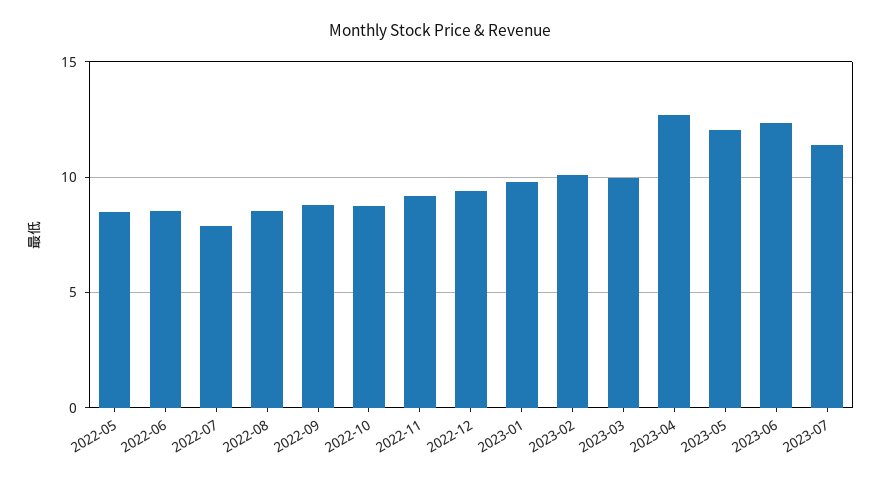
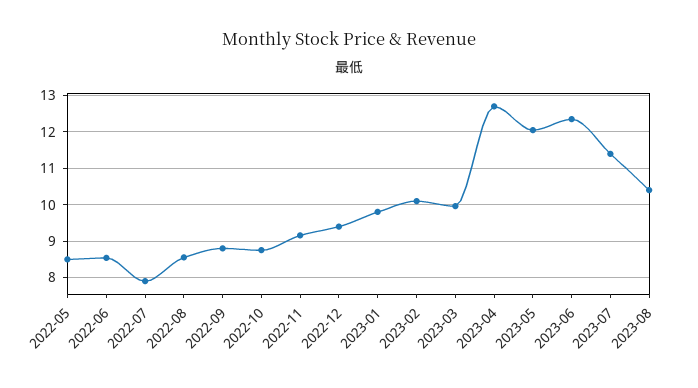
2023-08: none -> 10.4

